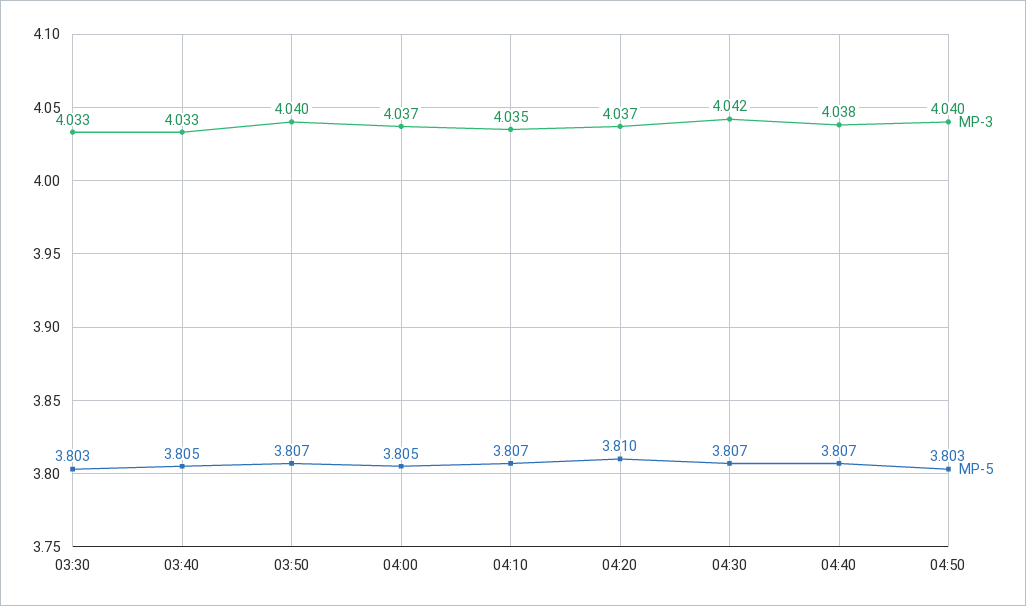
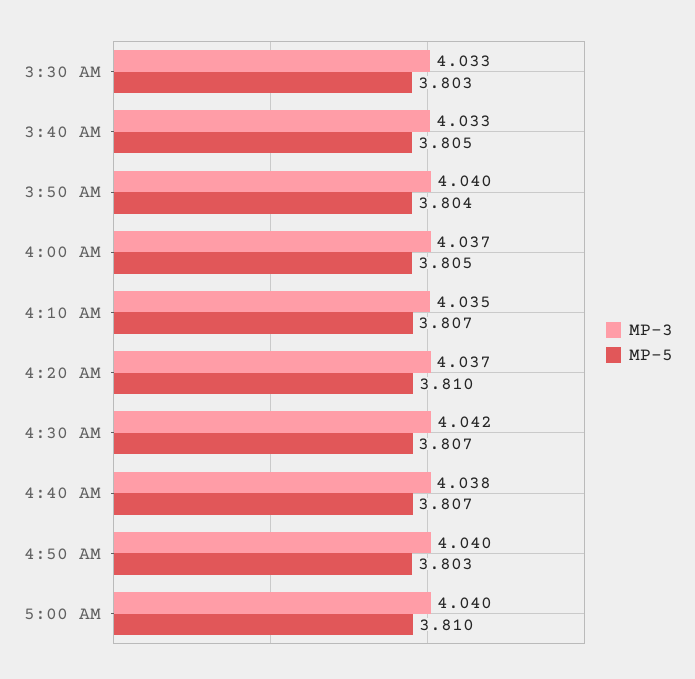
MP-5, 03:50: 3.807 -> 3.804
MP-3, 5:00 AM: none -> 4.04
MP-5, 5:00 AM: none -> 3.81

